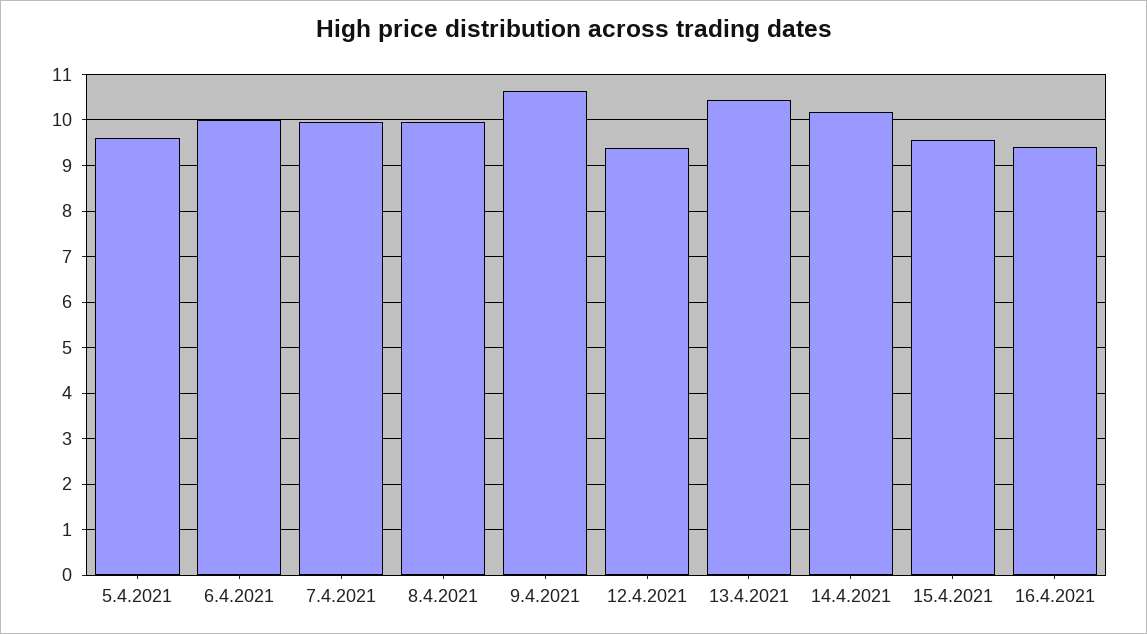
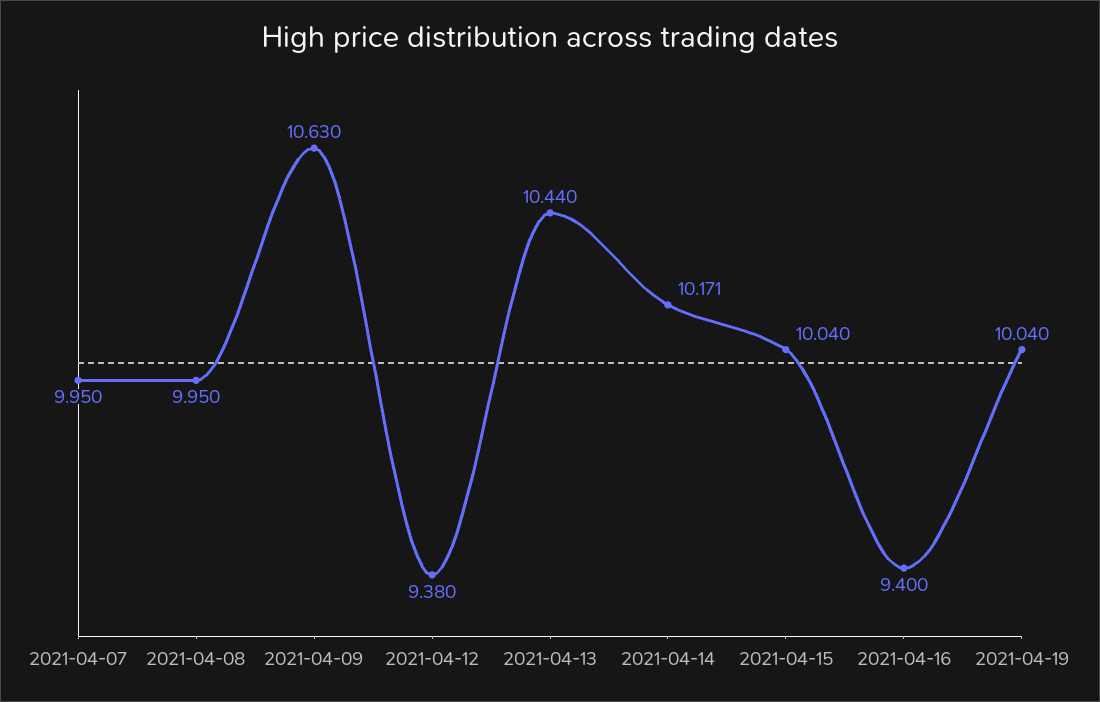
5.4.2021: 9.6 -> none
6.4.2021: 10 -> none
15.4.2021: 9.6 -> 10.04
2021-04-19: none -> 10.04

